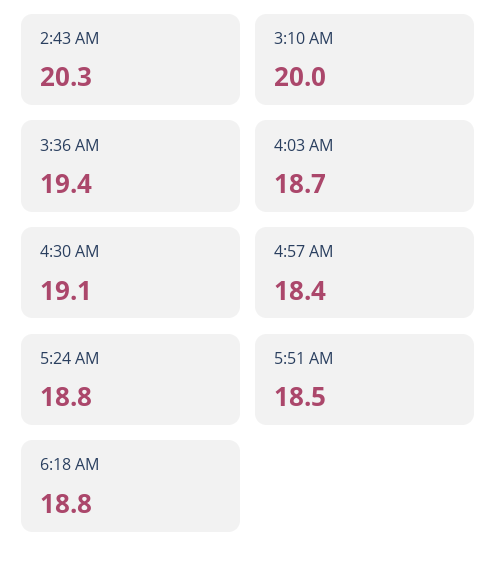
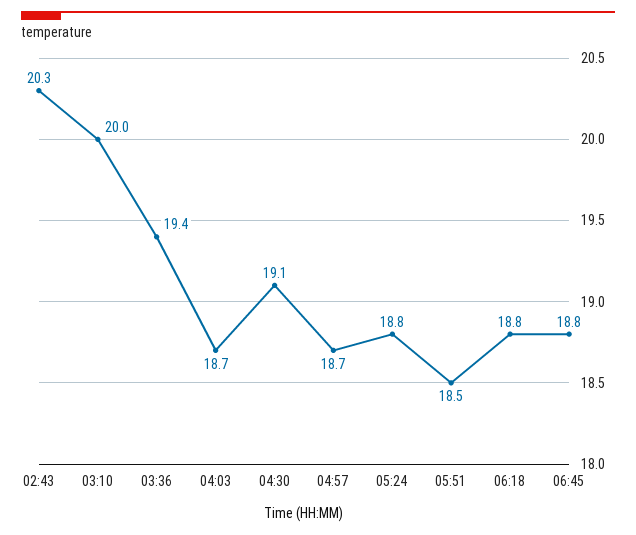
4:57 AM: 18.4 -> 18.7
06:45: none -> 18.8

